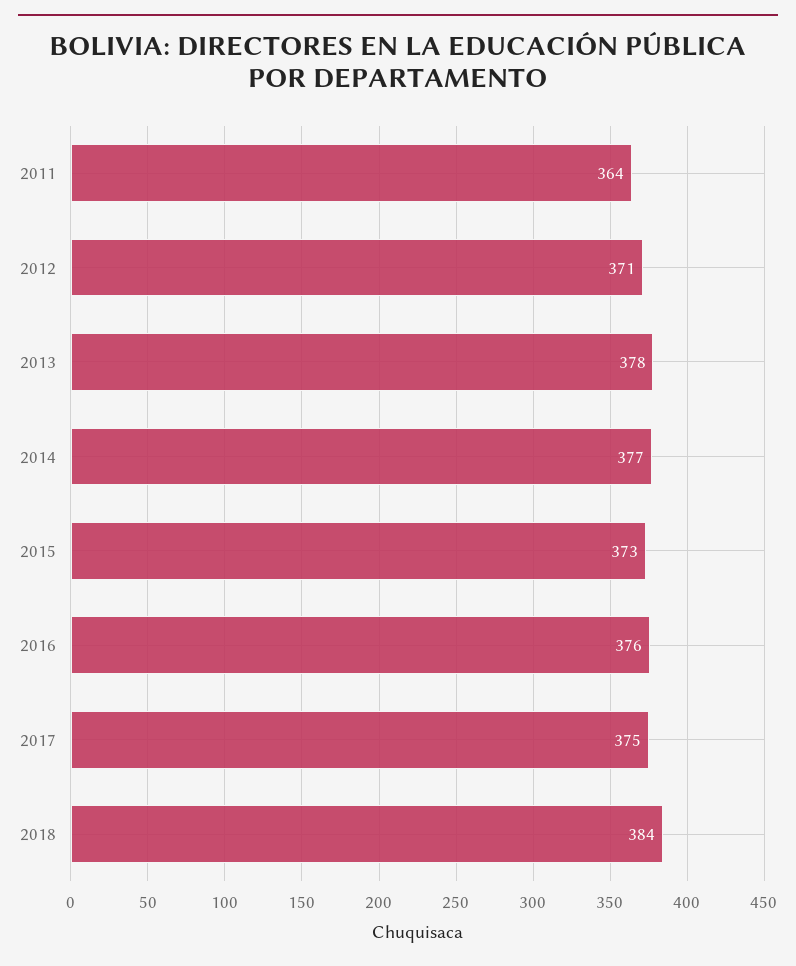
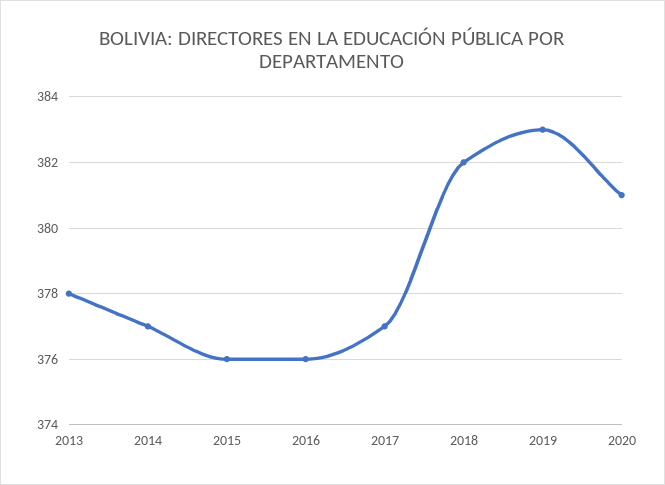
2011: 364 -> none
2012: 371 -> none
2015: 373 -> 376
2017: 375 -> 377
2018: 384 -> 382
2019: none -> 383
2020: none -> 381

